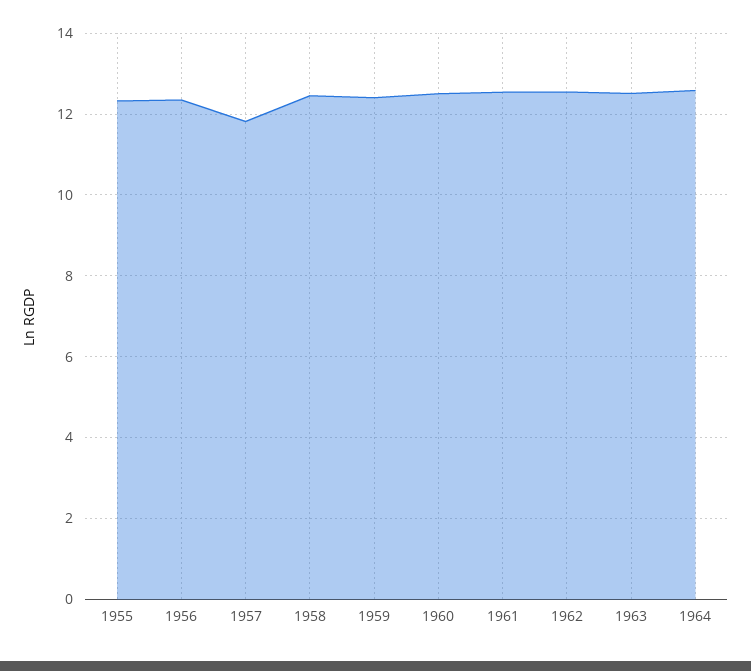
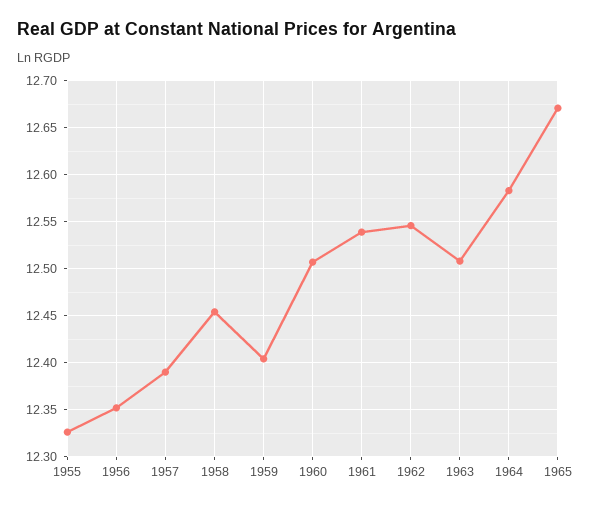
1957: 11.8 -> 12.39
1965: none -> 12.67

